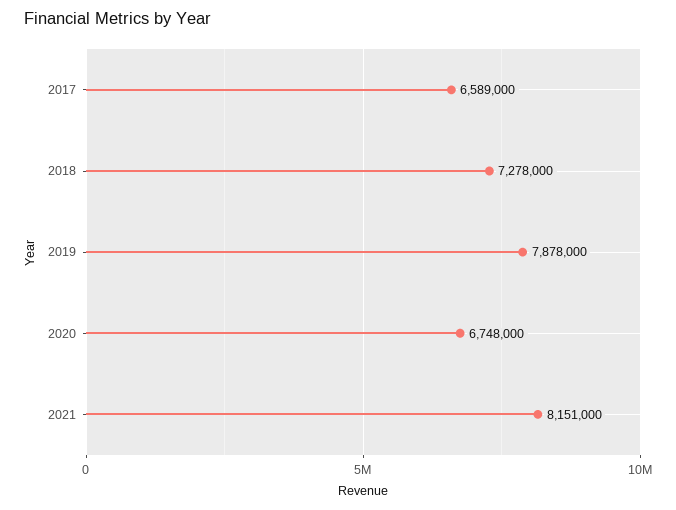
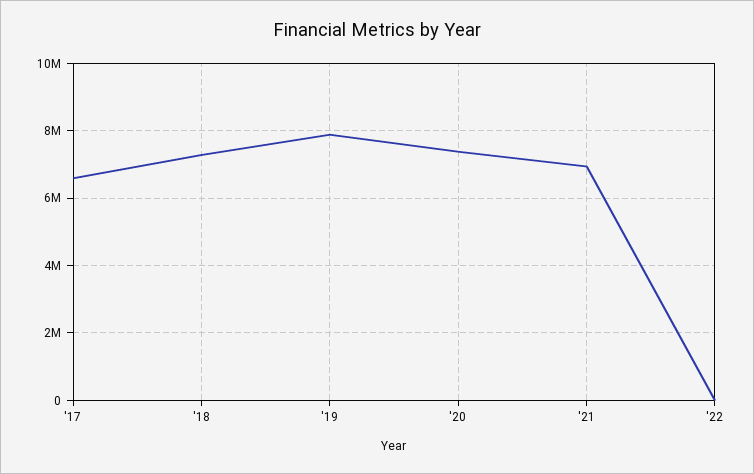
2020: 6748000 -> 7400000
2021: 8151000 -> 7000000
'22: none -> 0

